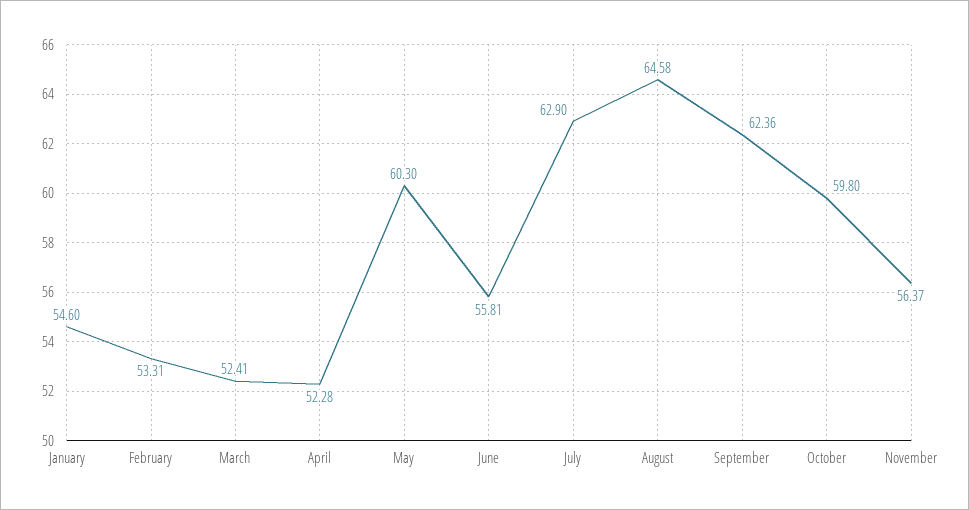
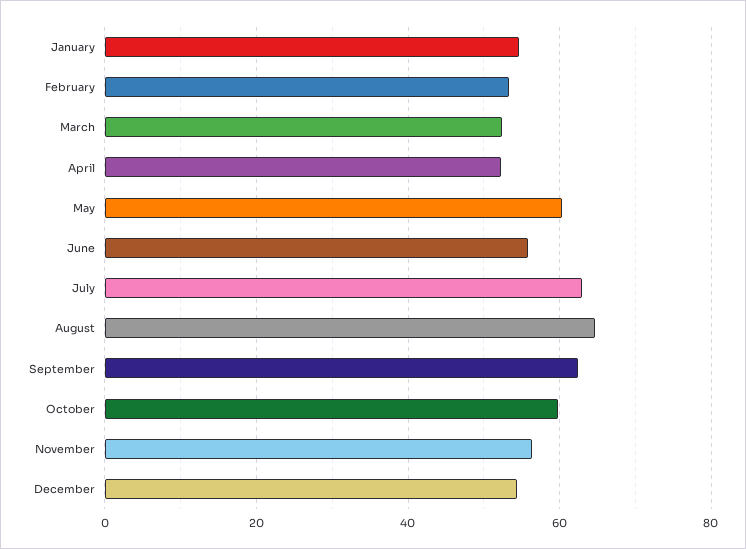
December: none -> 54

